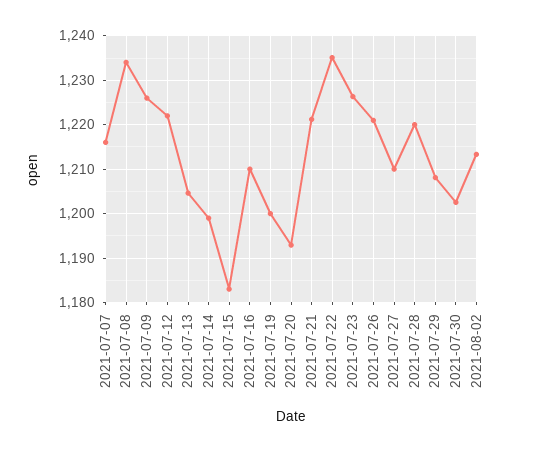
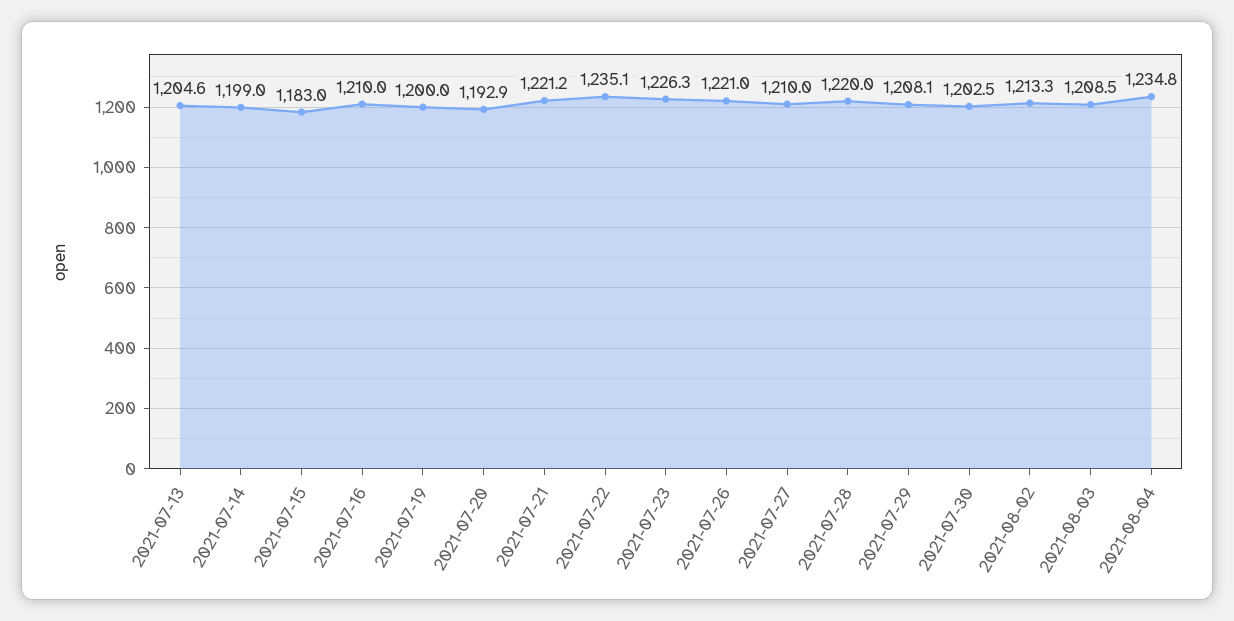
2021-07-07: 1216 -> none
2021-07-08: 1234 -> none
2021-07-09: 1226 -> none
2021-07-12: 1222 -> none
2021-08-03: none -> 1208.5
2021-08-04: none -> 1234.8

